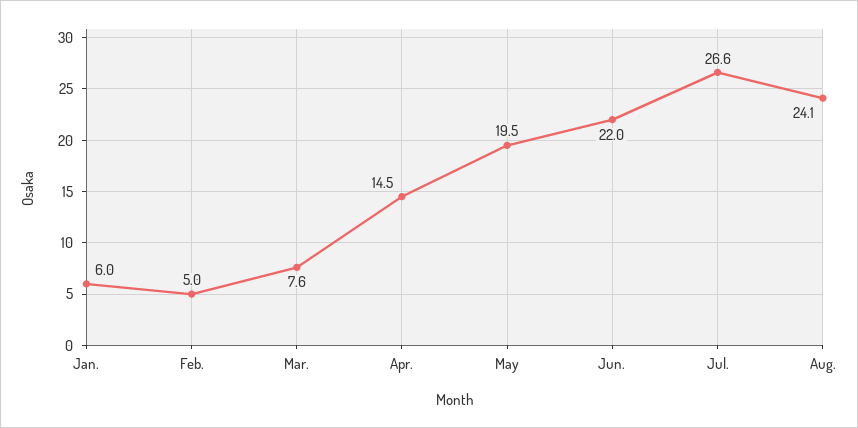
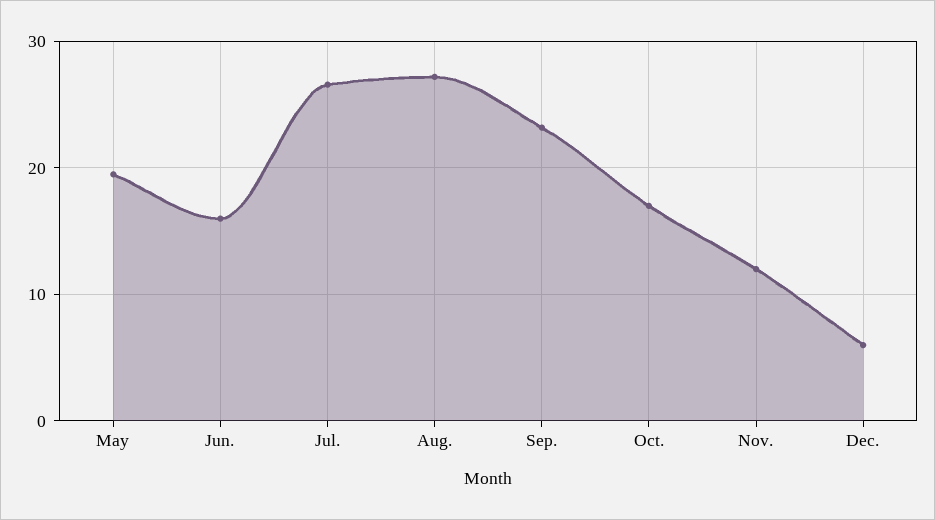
Jan.: 6 -> none
Feb.: 5 -> none
Mar.: 7.6 -> none
Apr.: 14.5 -> none
Jun.: 22 -> 16
Aug.: 24.1 -> 27
Sep.: none -> 23
Oct.: none -> 17
Nov.: none -> 12
Dec.: none -> 6

